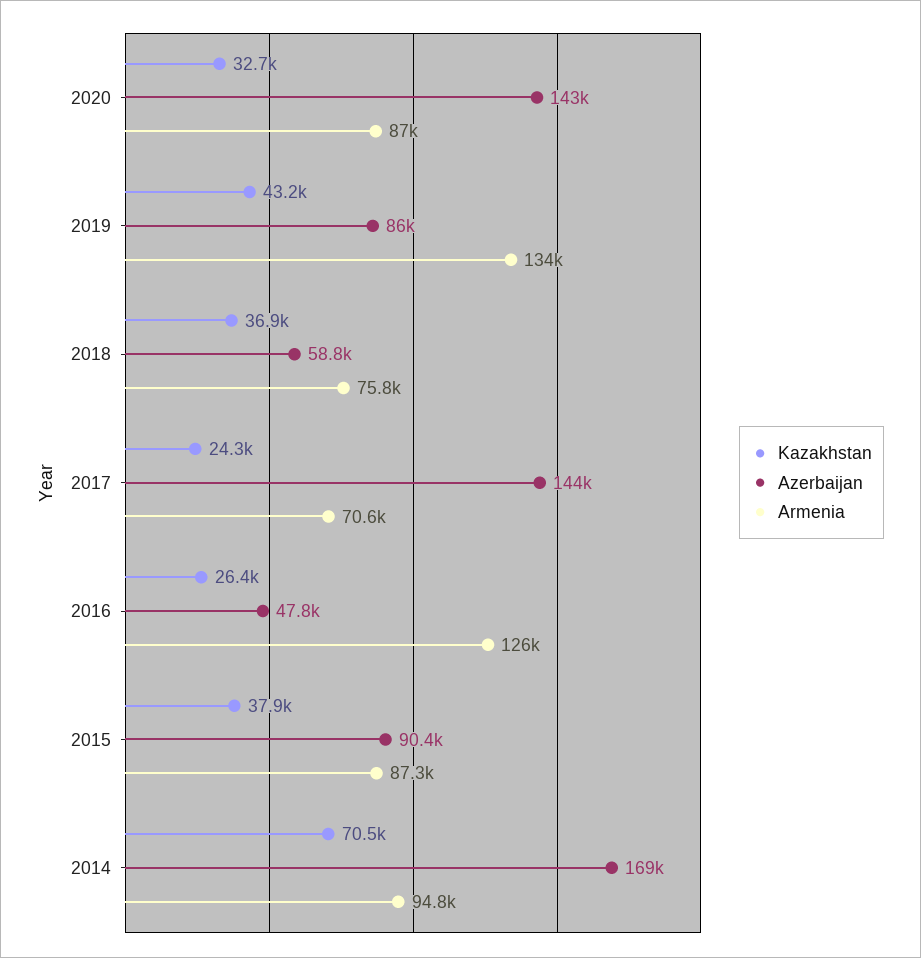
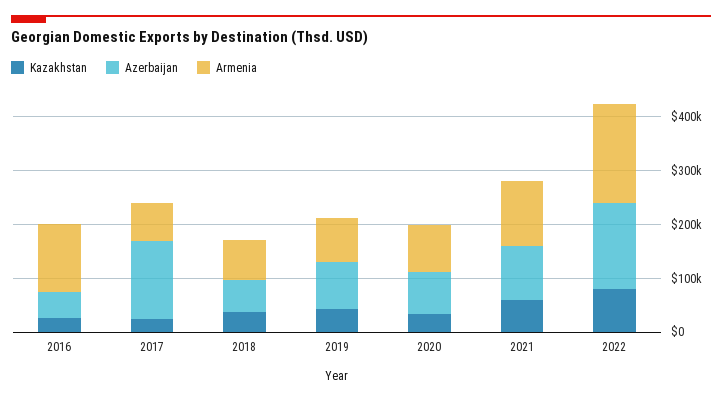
Azerbaijan, 2020: 143000 -> 80000
Armenia, 2019: 134000 -> 80000
Kazakhstan, 2015: 37900 -> none
Azerbaijan, 2015: 90400 -> none
Armenia, 2015: 87300 -> none
Kazakhstan, 2014: 70500 -> none
Azerbaijan, 2014: 169000 -> none
Armenia, 2014: 94800 -> none
Kazakhstan, 2021: none -> 60000
Azerbaijan, 2021: none -> 100000
Armenia, 2021: none -> 120000
Kazakhstan, 2022: none -> 80000
Azerbaijan, 2022: none -> 160000
Armenia, 2022: none -> 180000

